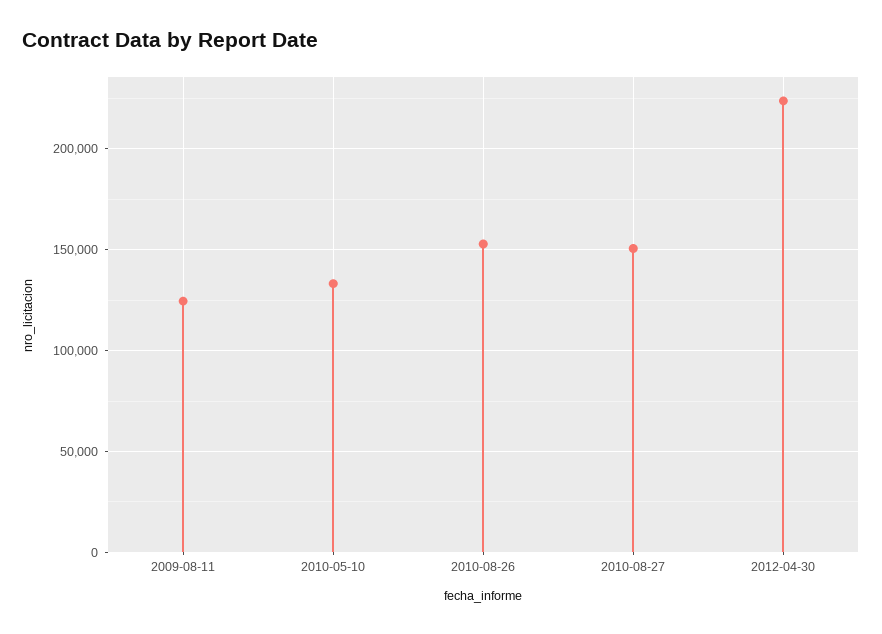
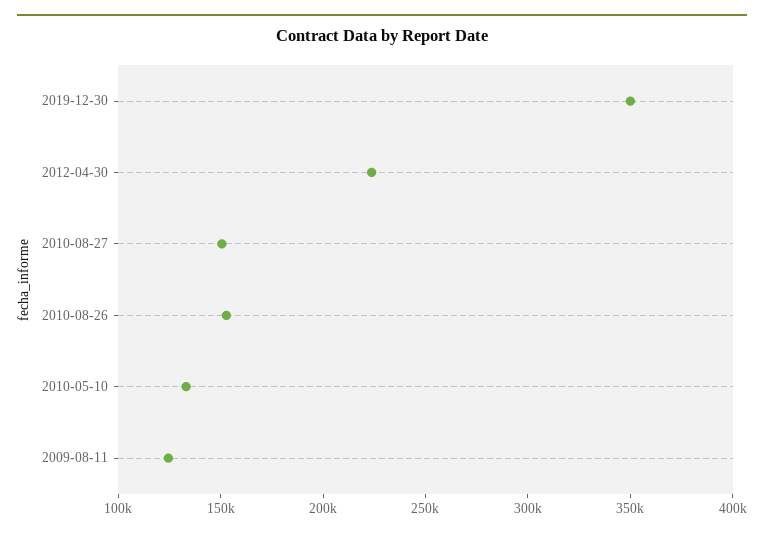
2019-12-30: none -> 350000

